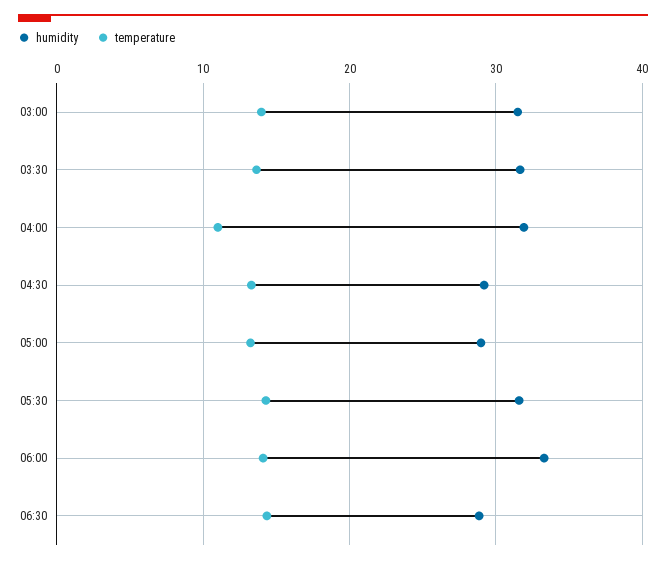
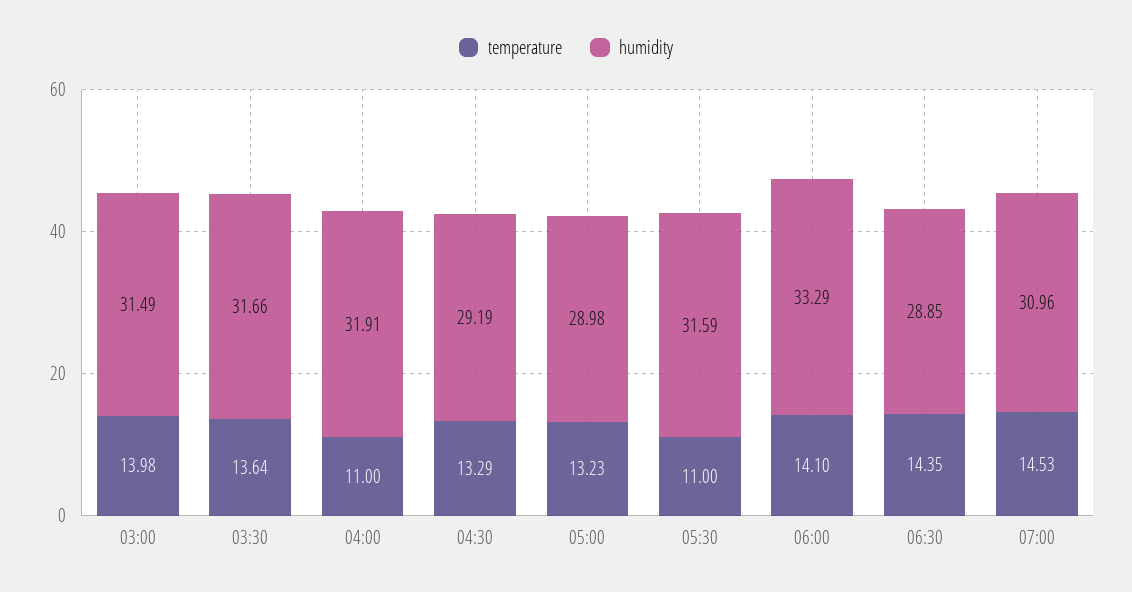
temperature, 05:30: 14 -> 11
temperature, 07:00: none -> 14.53
humidity, 07:00: none -> 30.96

